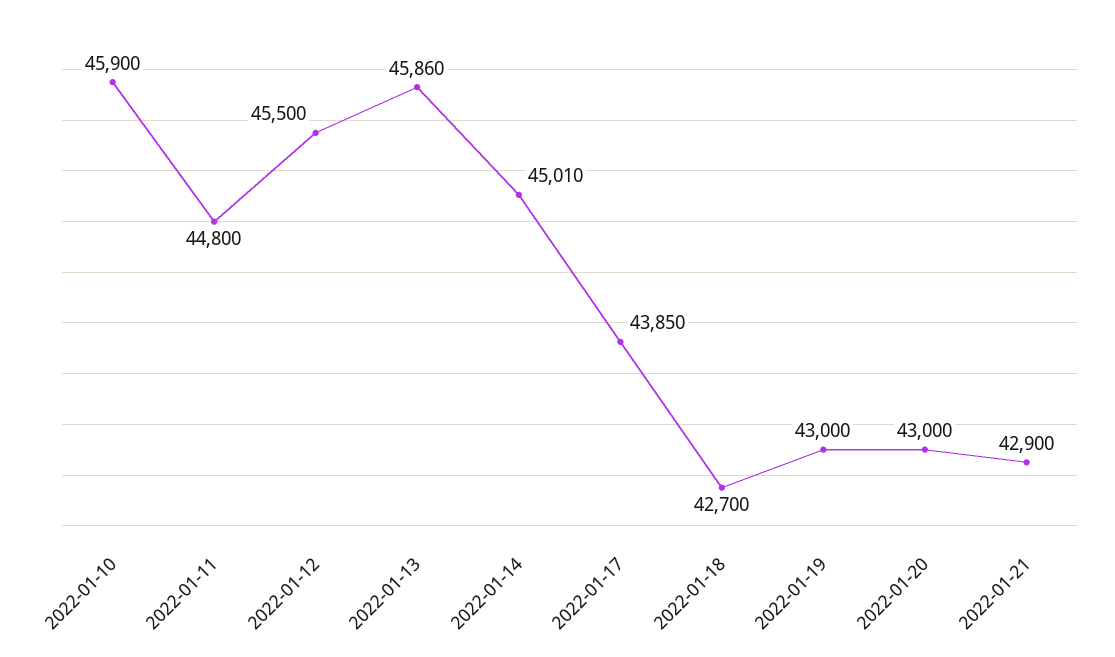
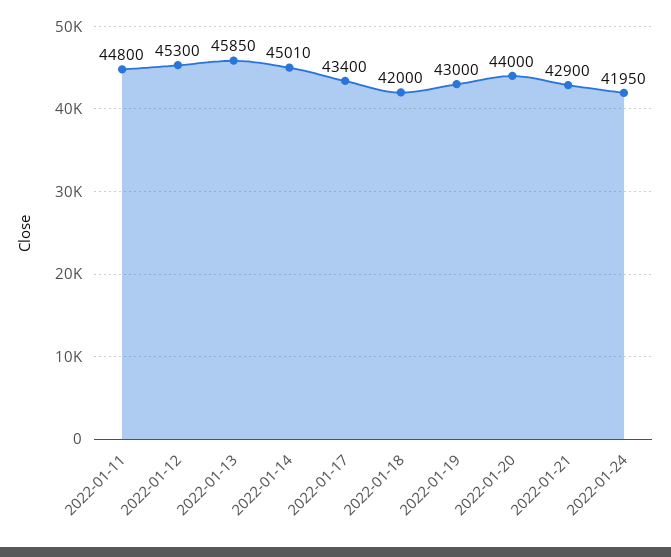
2022-01-10: 45900 -> none
2022-01-12: 45500 -> 45300
2022-01-13: 45860 -> 45850
2022-01-17: 43850 -> 43400
2022-01-18: 42700 -> 42000
2022-01-20: 43000 -> 44000
2022-01-24: none -> 41950

